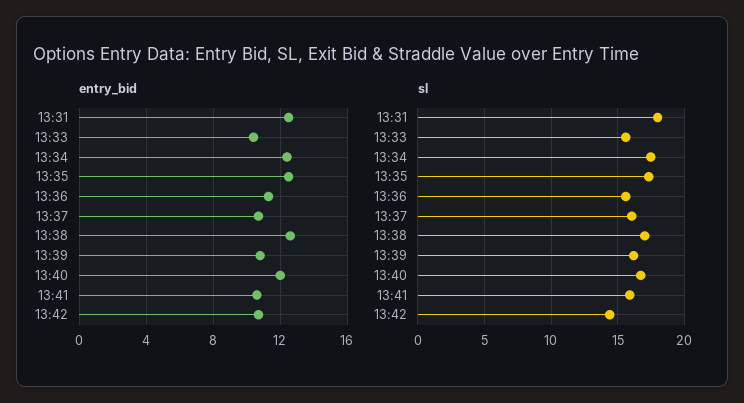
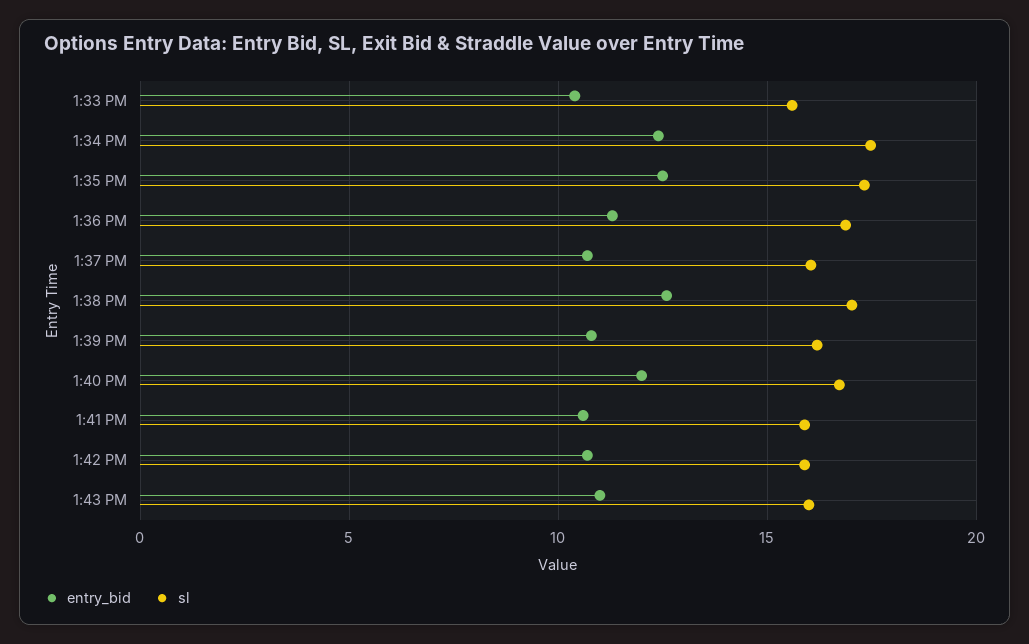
entry_bid, 13:31: 12.5 -> none
sl, 13:31: 18 -> none
sl, 13:36: 15.5 -> 17
sl, 13:42: 14.5 -> 16
entry_bid, 1:43 PM: none -> 11
sl, 1:43 PM: none -> 16

